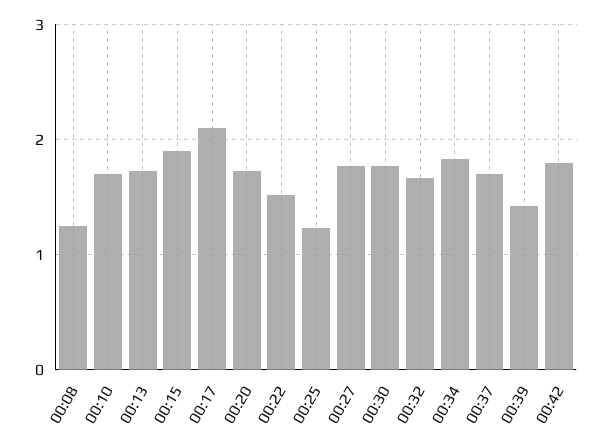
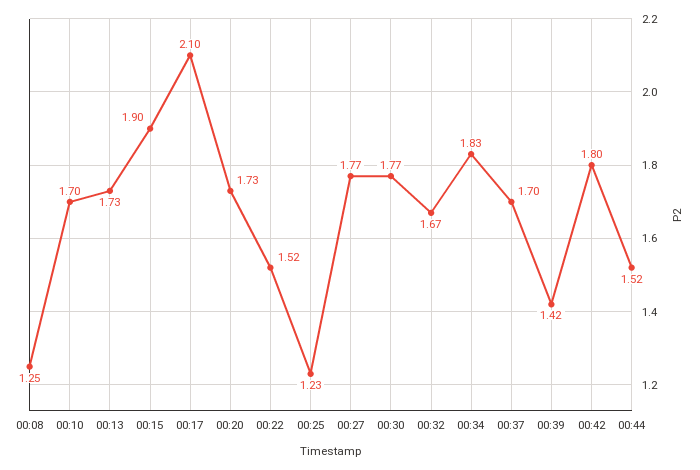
00:44: none -> 1.52

